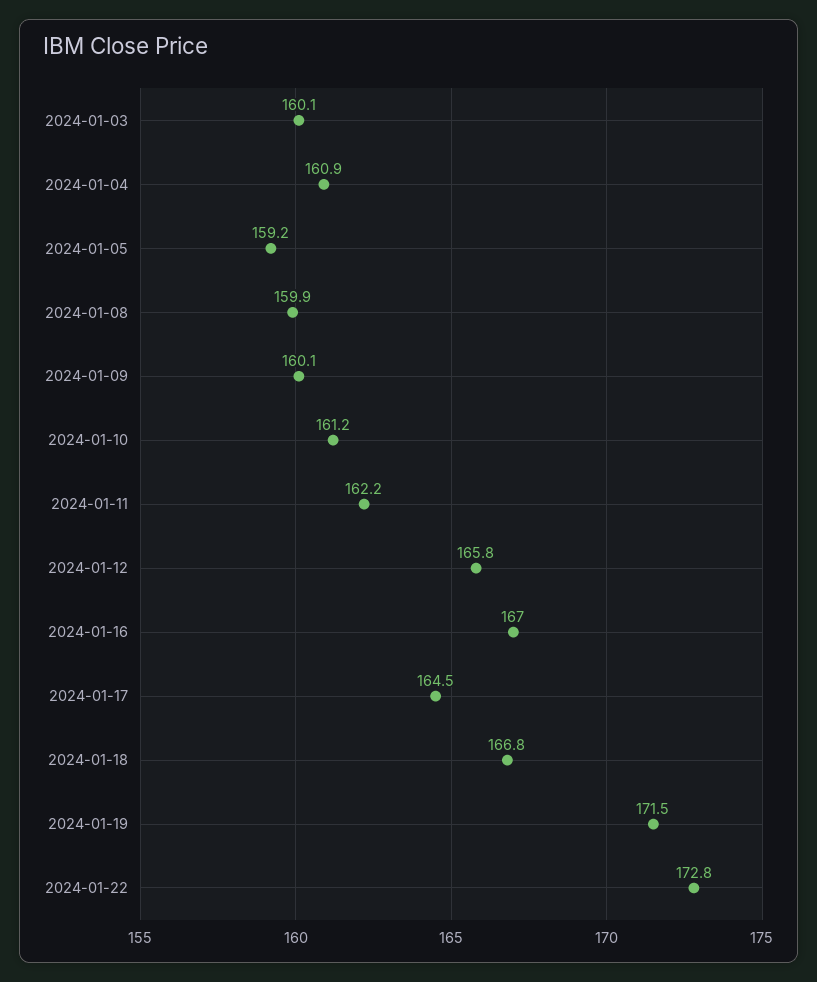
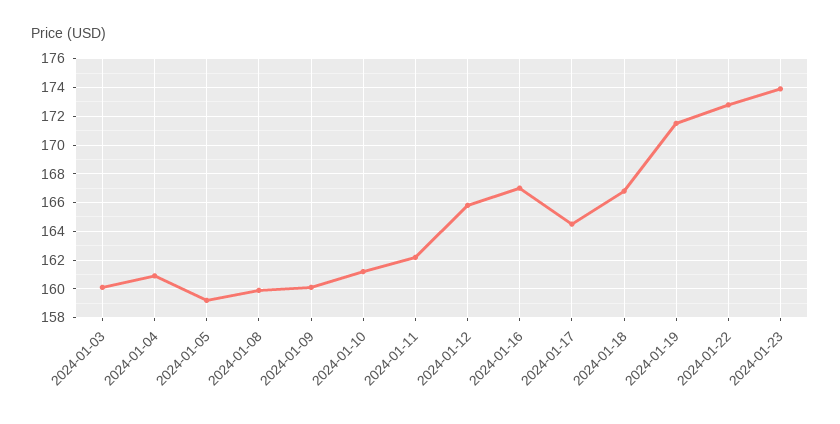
2024-01-23: none -> 174

